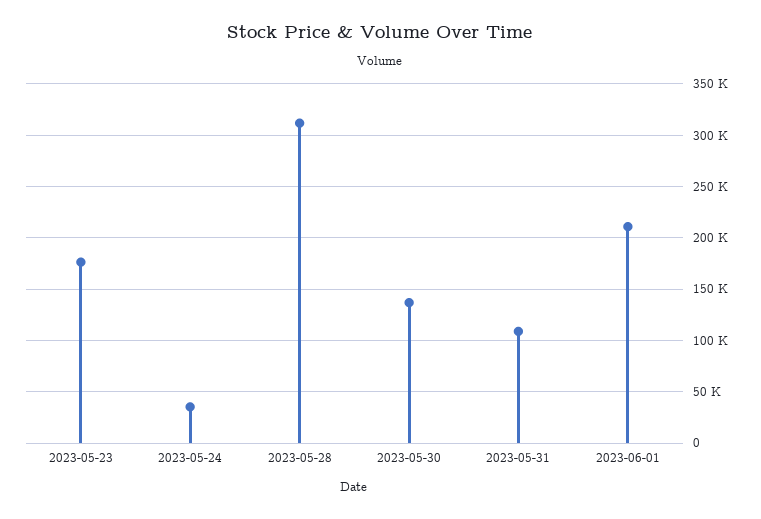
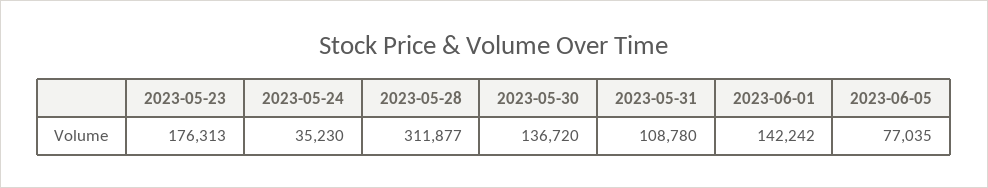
2023-06-01: 210000 -> 142242
2023-06-05: none -> 77035

